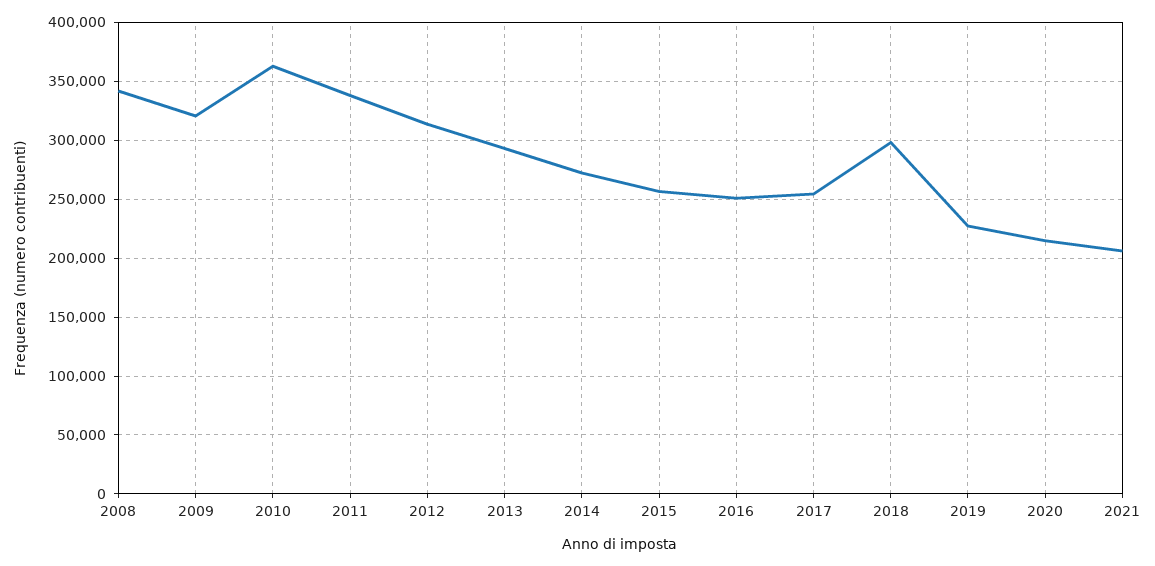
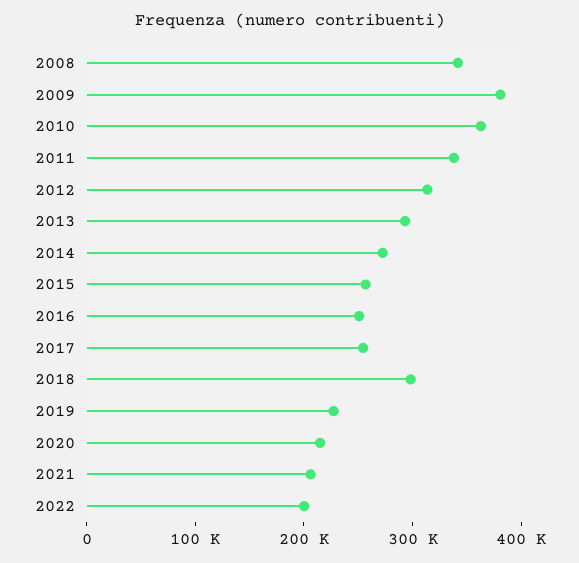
2009: 320000 -> 380000
2022: none -> 200000

